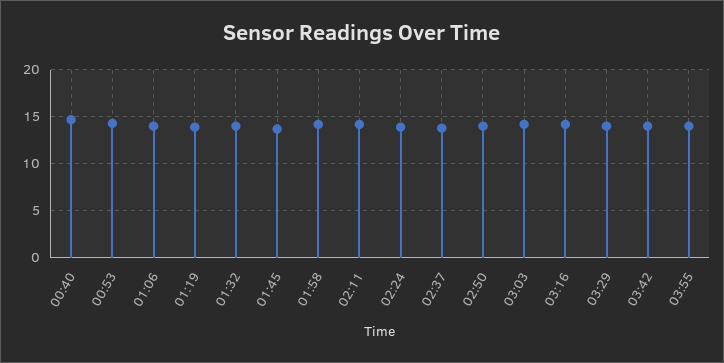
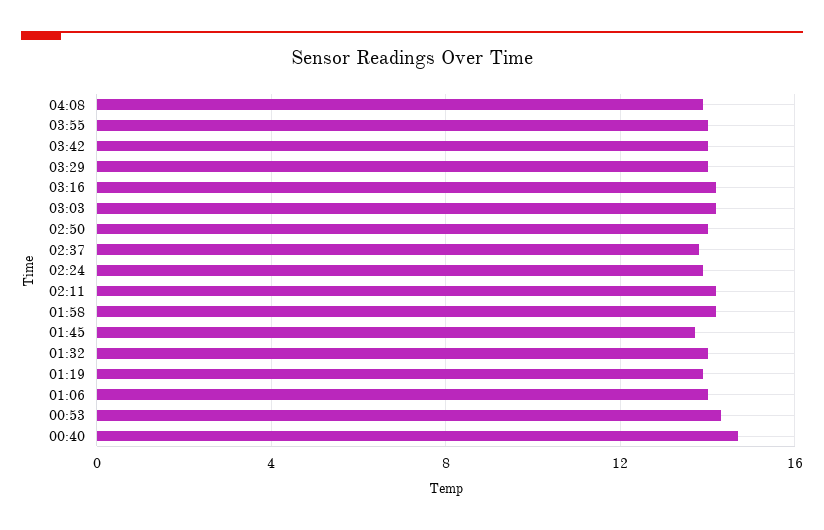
04:08: none -> 14

